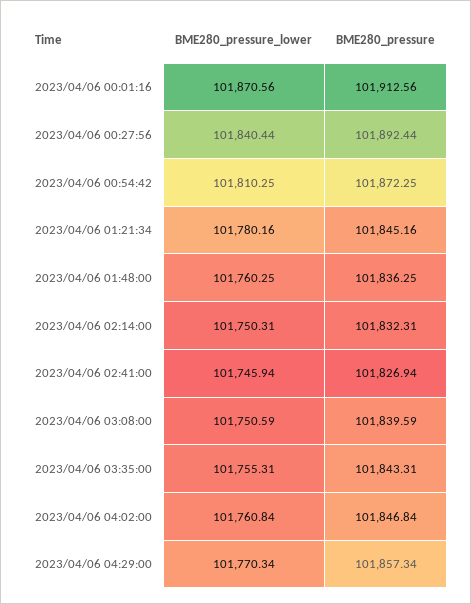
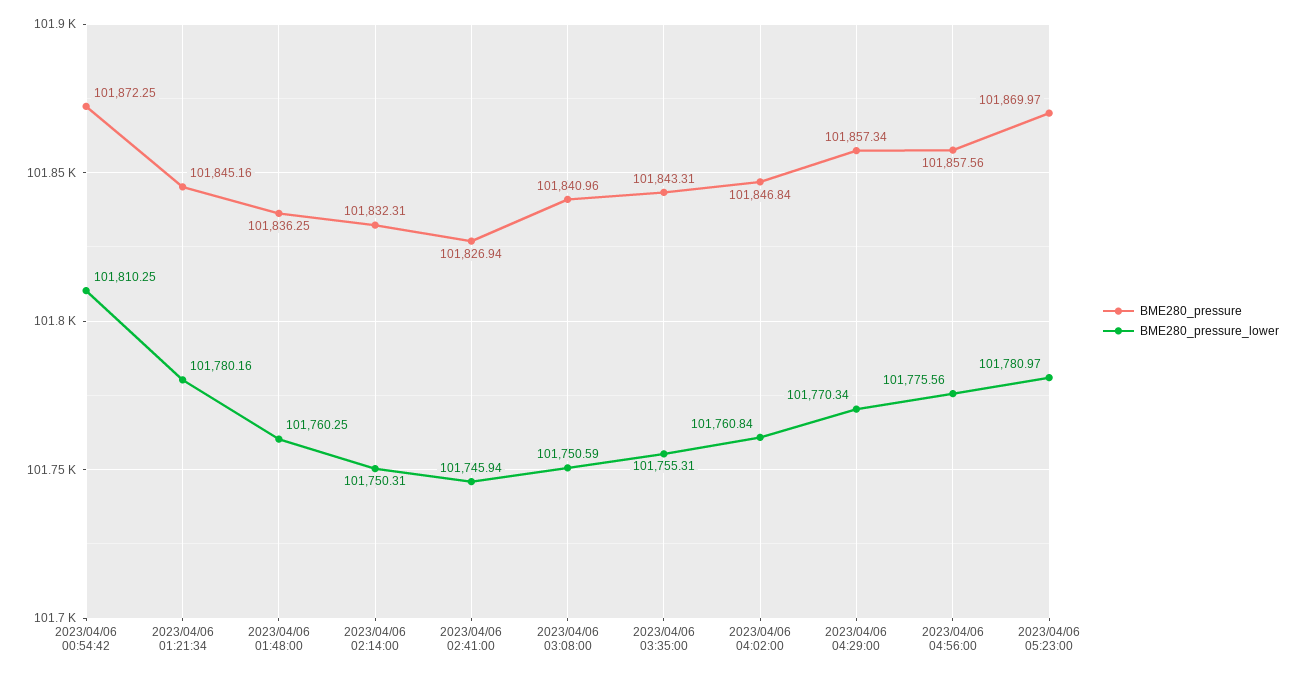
BME280_pressure_lower, 2023/04/06 00:01:16: 101870.56 -> none
BME280_pressure, 2023/04/06 00:01:16: 101912.56 -> none
BME280_pressure_lower, 2023/04/06 00:27:56: 101840.44 -> none
BME280_pressure, 2023/04/06 00:27:56: 101892.44 -> none
BME280_pressure, 2023/04/06 03:08:00: 101839.59 -> 101840.96
BME280_pressure, 2023/04/06 04:56:00: none -> 101857.56
BME280_pressure_lower, 2023/04/06 04:56:00: none -> 101775.56
BME280_pressure, 2023/04/06 05:23:00: none -> 101869.97
BME280_pressure_lower, 2023/04/06 05:23:00: none -> 101780.97

